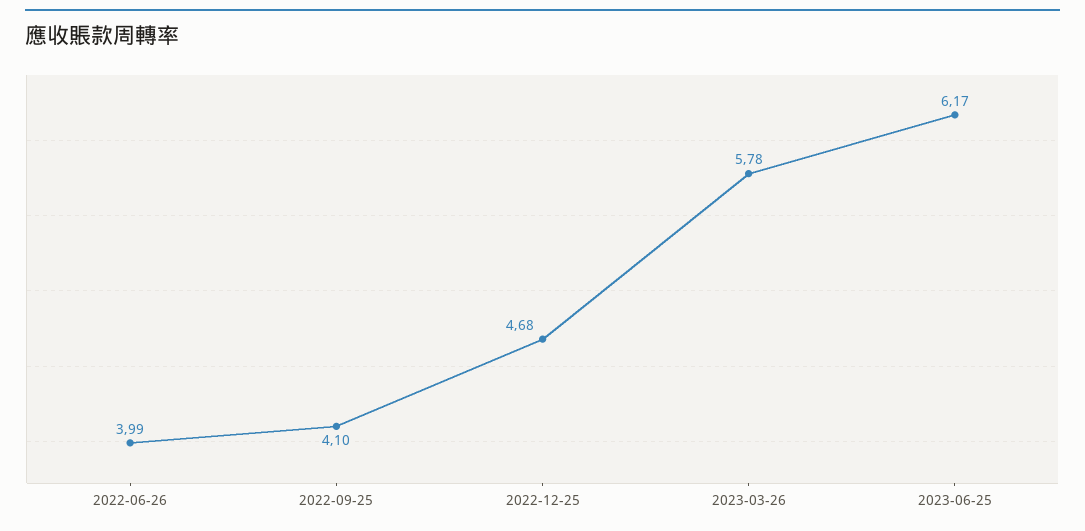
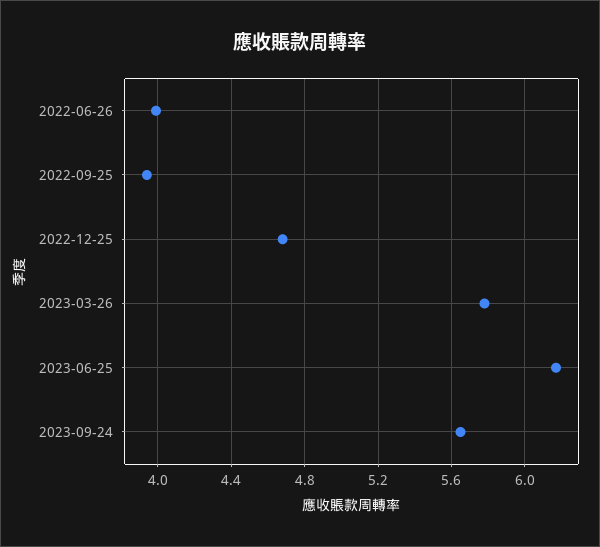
2022-09-25: 4.1 -> 3.95
2023-09-24: none -> 5.65

